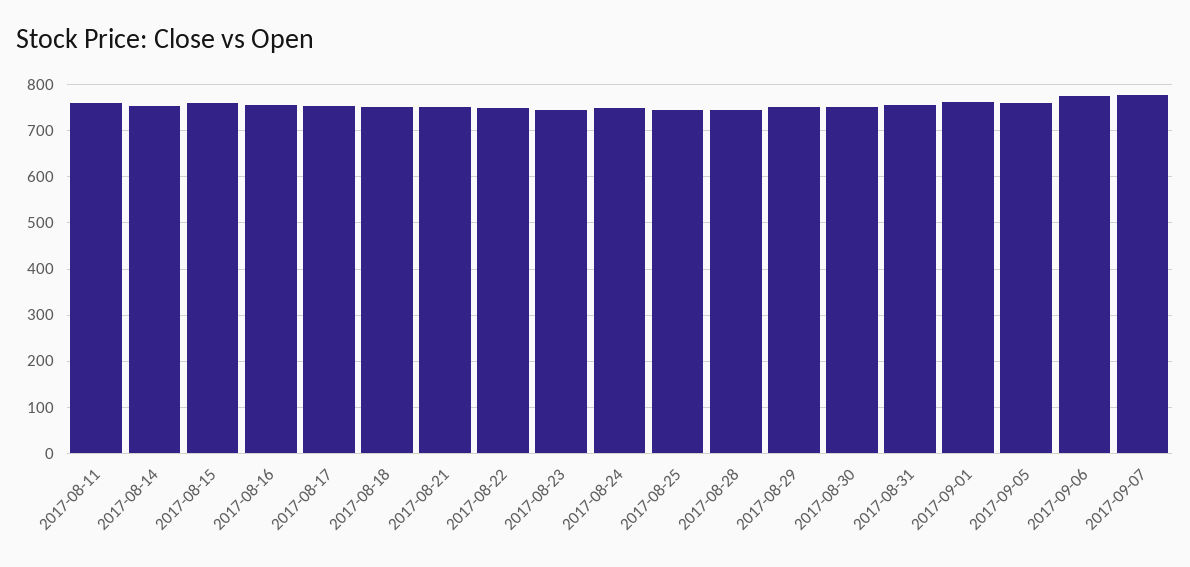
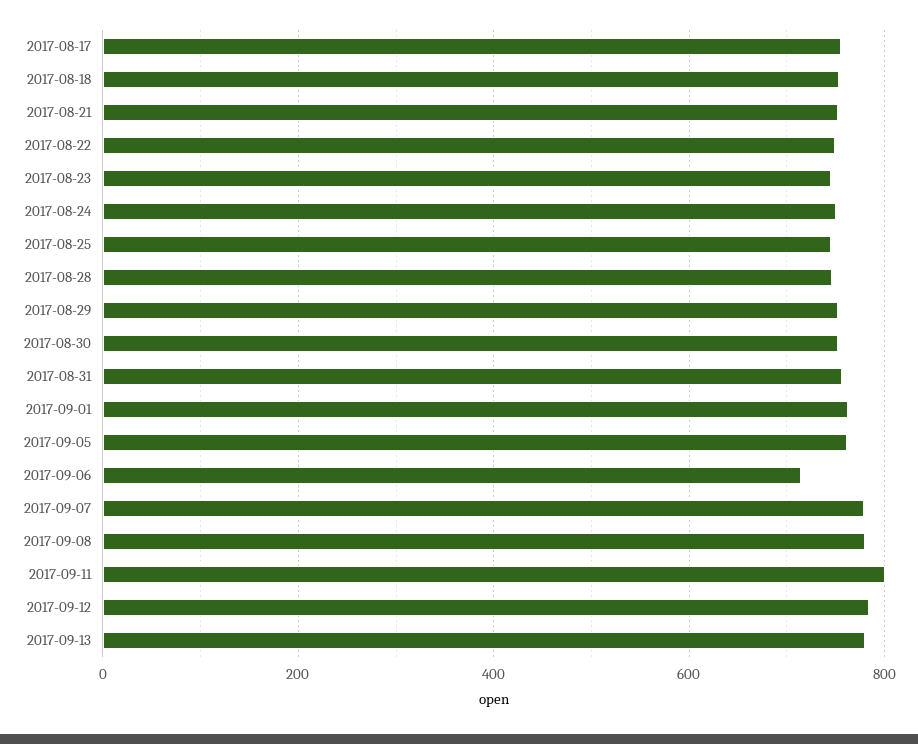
2017-08-11: 760 -> none
2017-08-14: 760 -> none
2017-08-15: 760 -> none
2017-08-16: 760 -> none
2017-09-06: 780 -> 720
2017-09-08: none -> 780
2017-09-11: none -> 800
2017-09-12: none -> 780
2017-09-13: none -> 780

